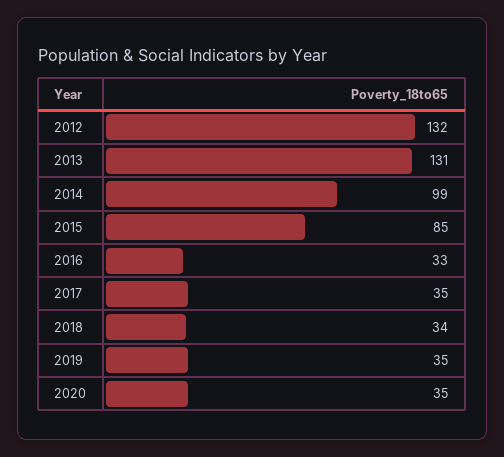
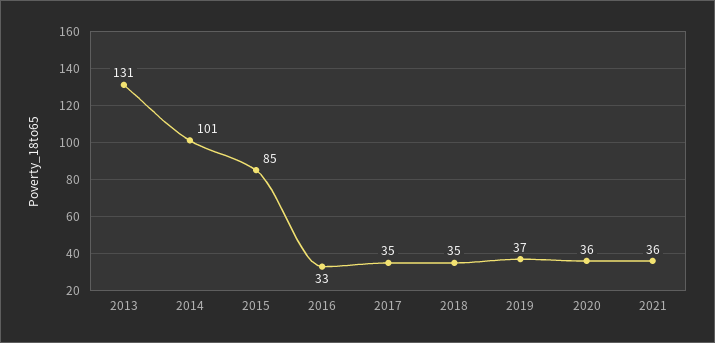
2012: 132 -> none
2014: 99 -> 101
2018: 34 -> 35
2019: 35 -> 37
2020: 35 -> 36
2021: none -> 36

